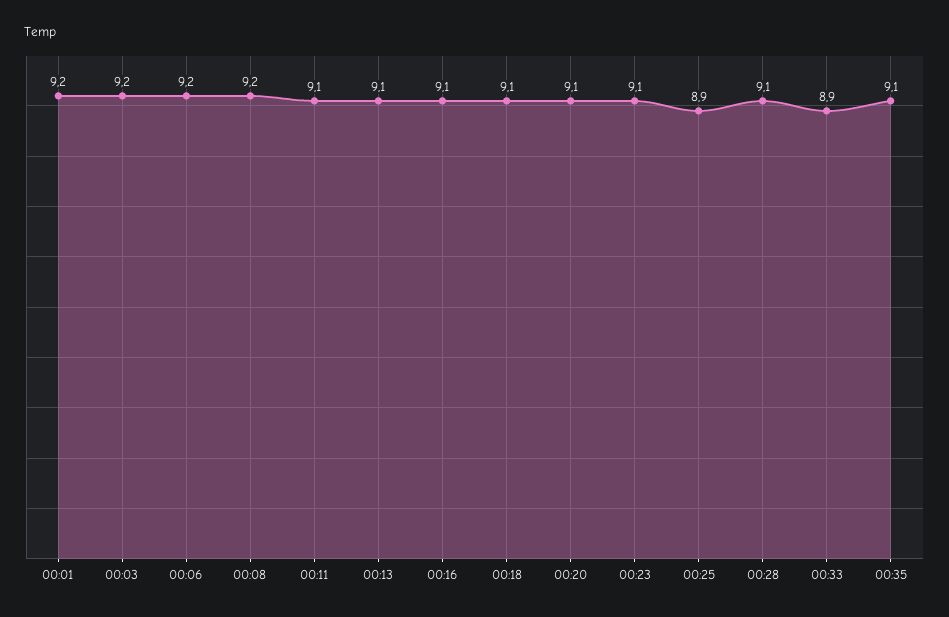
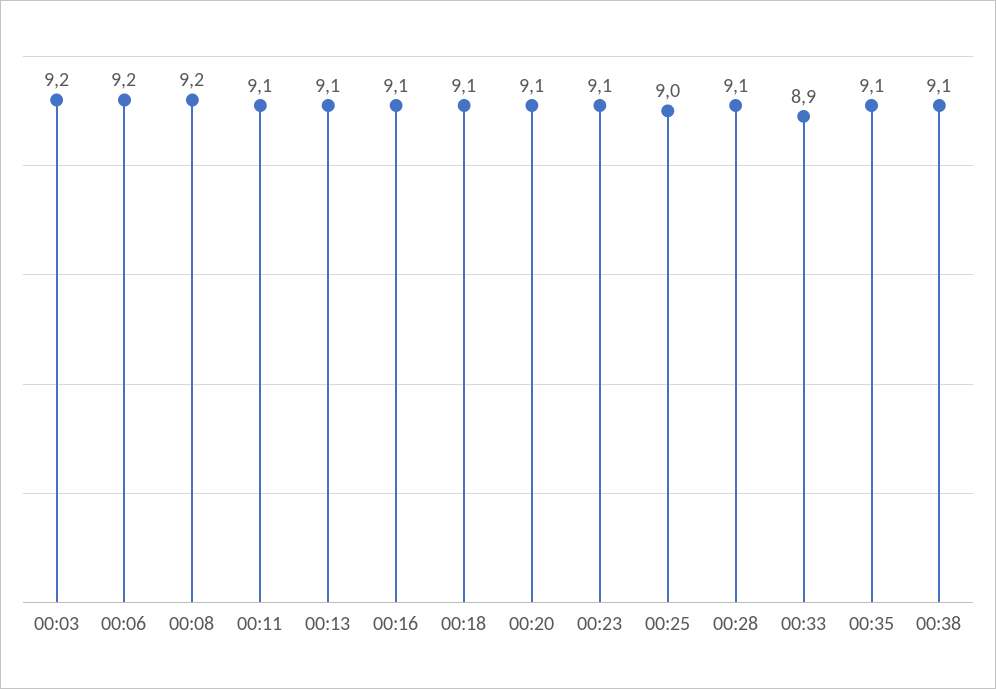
00:01: 9.2 -> none
00:25: 8.9 -> 9
00:38: none -> 9.1

